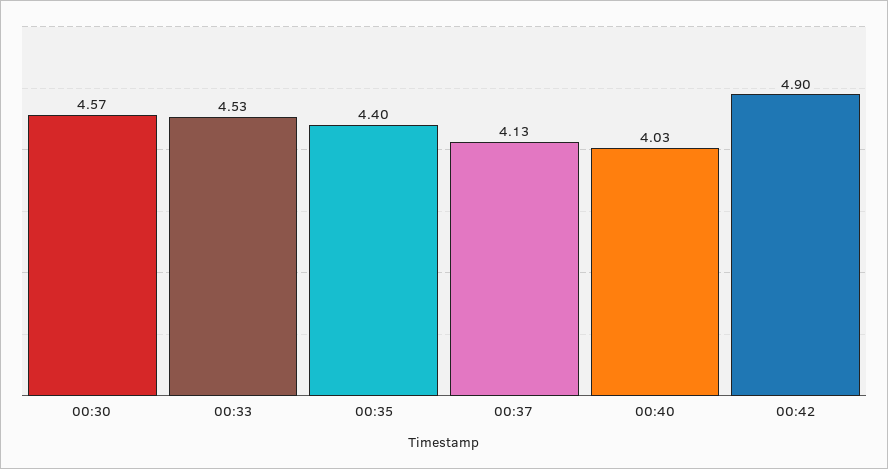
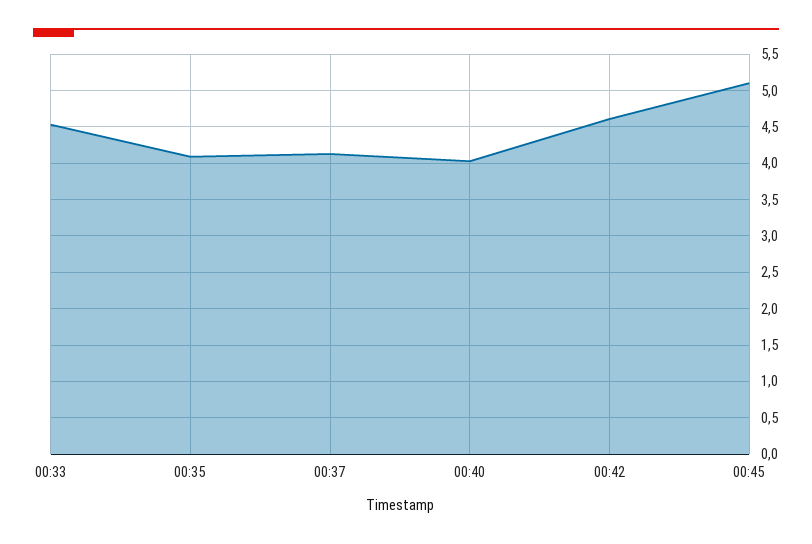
00:30: 4.57 -> none
00:35: 4.4 -> 4.1
00:42: 4.9 -> 4.6
00:45: none -> 5.1

